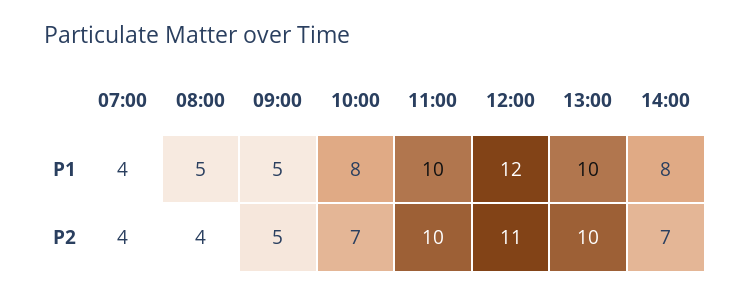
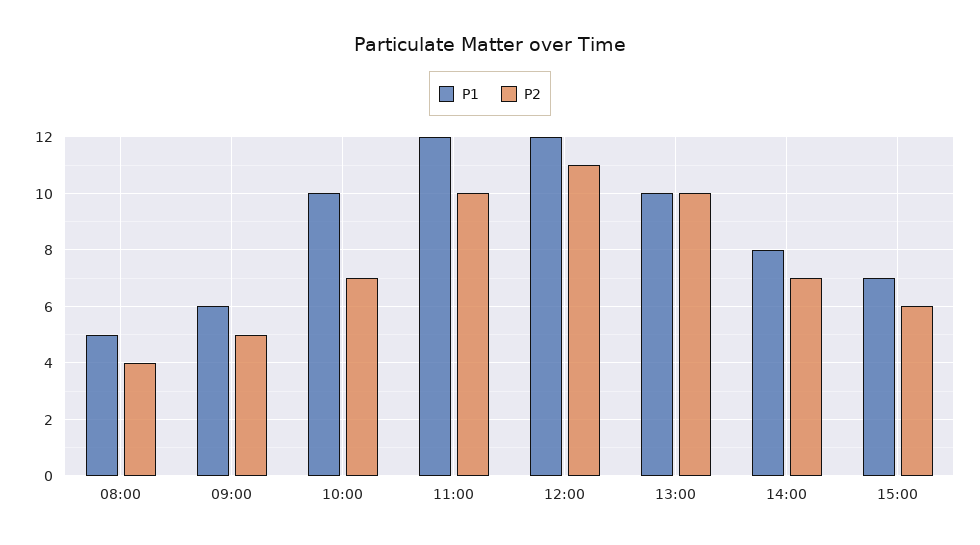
P1, 07:00: 4 -> none
P1, 09:00: 5 -> 6
P1, 10:00: 8 -> 10
P1, 11:00: 10 -> 12
P2, 07:00: 4 -> none
P1, 15:00: none -> 7
P2, 15:00: none -> 6

